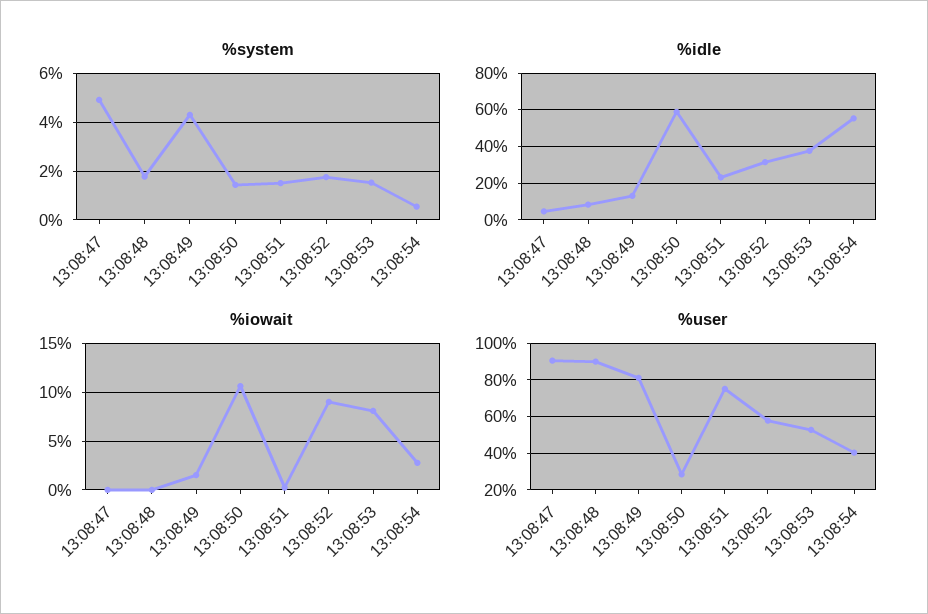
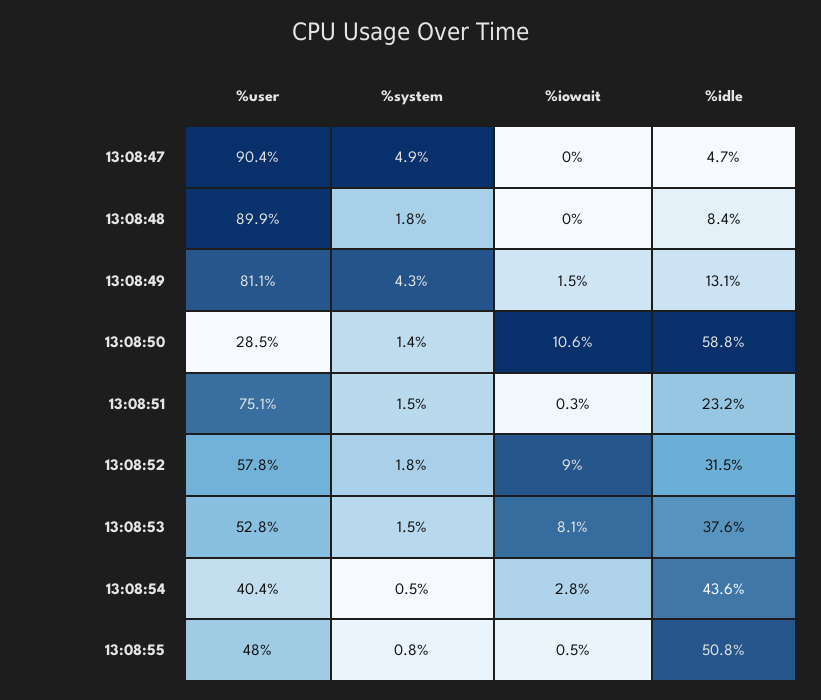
%idle, 13:08:54: 55 -> 43.6
%user, 13:08:55: none -> 48
%system, 13:08:55: none -> 0.8
%iowait, 13:08:55: none -> 0.5
%idle, 13:08:55: none -> 50.8

